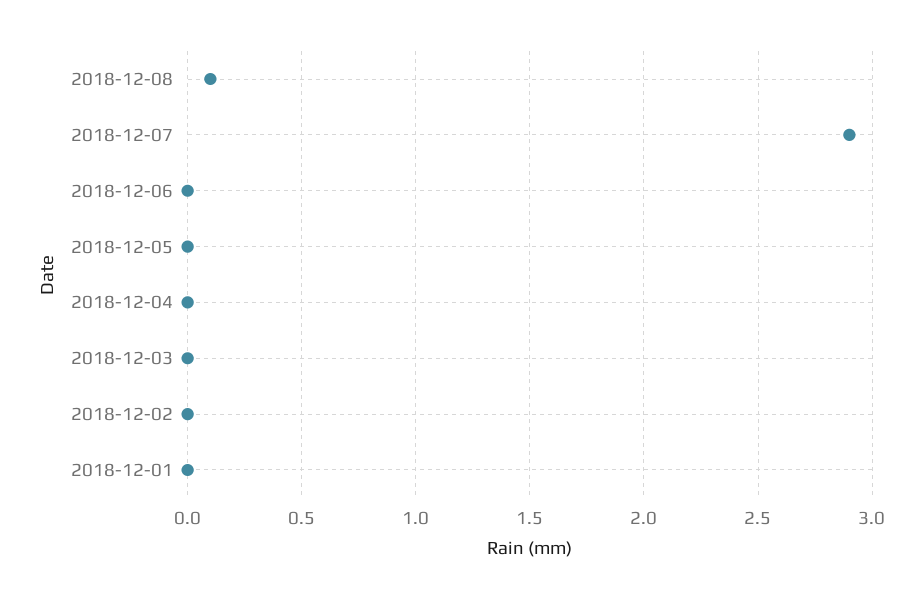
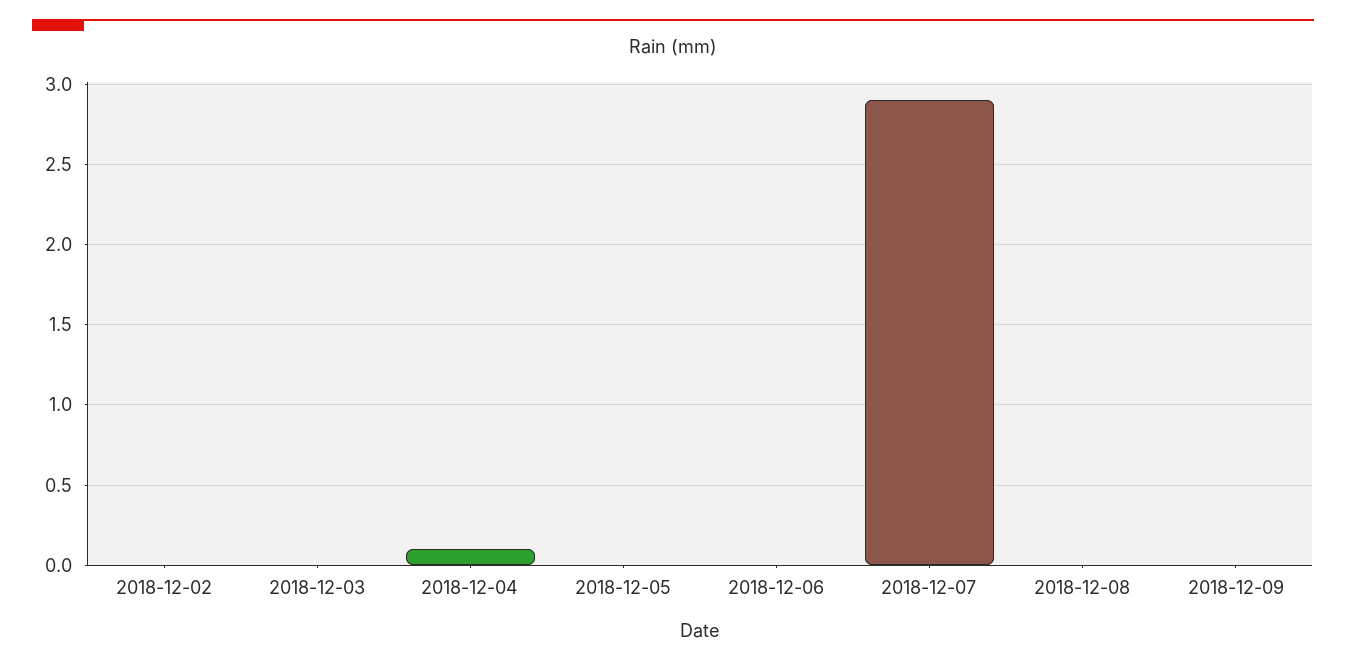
2018-12-08: 0.1 -> 0
2018-12-04: 0 -> 0.1
2018-12-01: 0 -> none
2018-12-09: none -> 0

